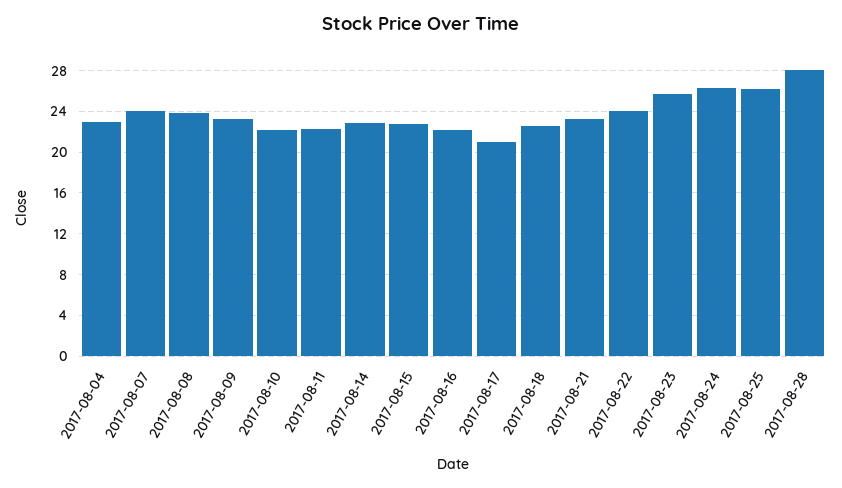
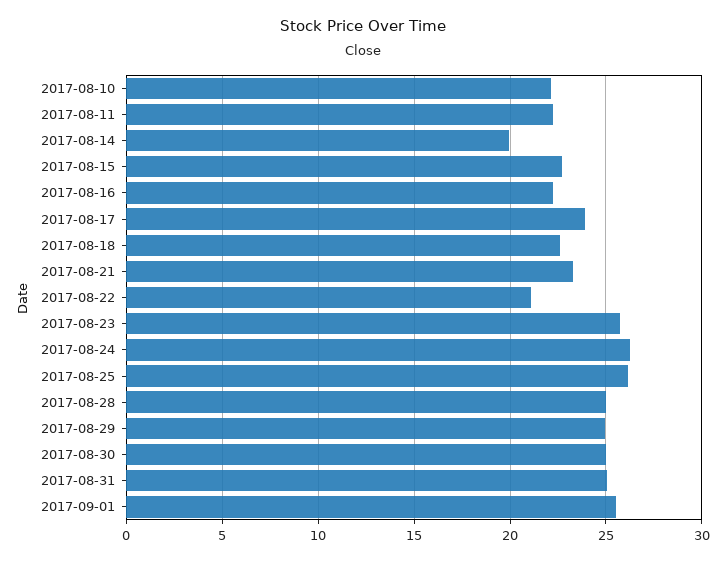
2017-08-04: 23 -> none
2017-08-07: 24 -> none
2017-08-08: 24 -> none
2017-08-09: 23 -> none
2017-08-14: 23 -> 20
2017-08-17: 21 -> 24
2017-08-22: 24 -> 21
2017-08-28: 28 -> 25
2017-08-29: none -> 25
2017-08-30: none -> 25
2017-08-31: none -> 25
2017-09-01: none -> 25.5

